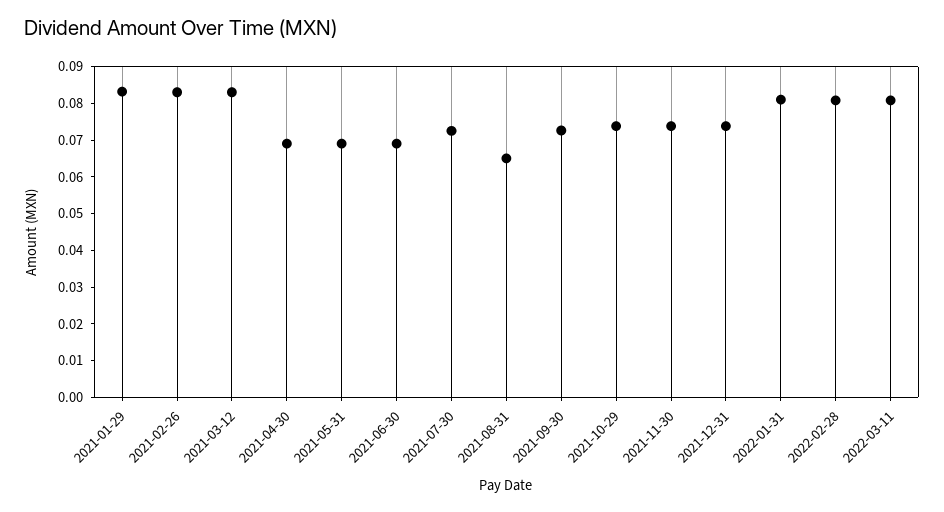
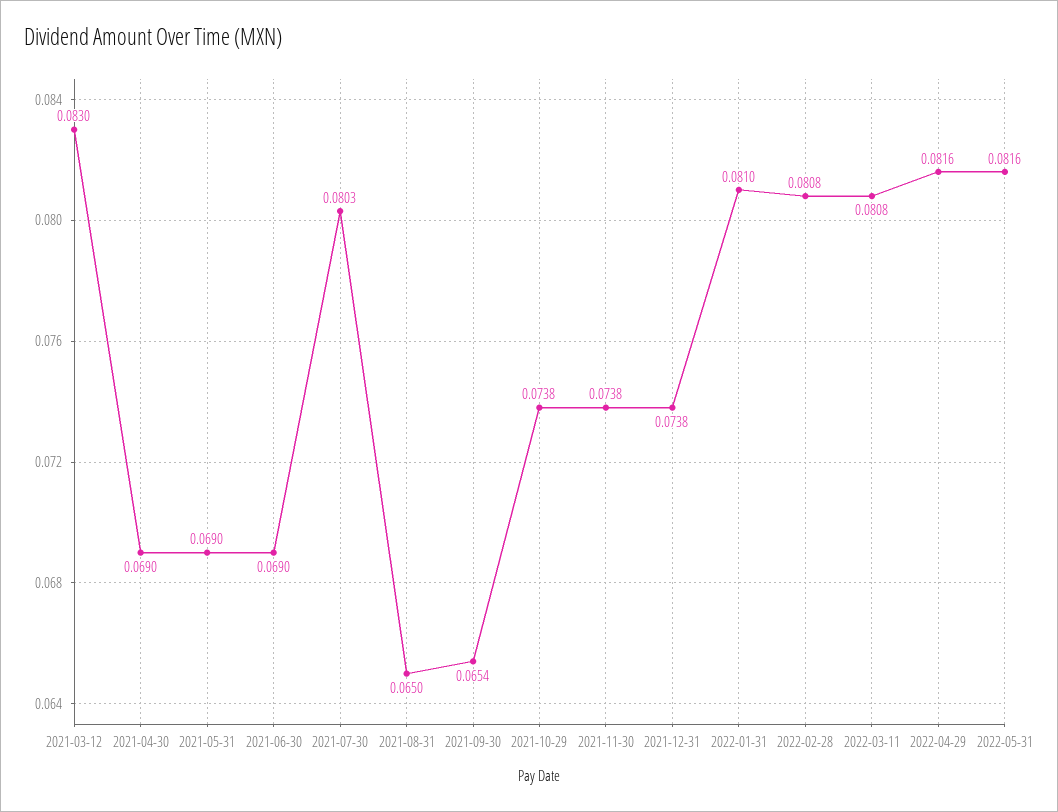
2021-01-29: 0.0825 -> none
2021-02-26: 0.0825 -> none
2021-07-30: 0.0725 -> 0.0803
2021-09-30: 0.0725 -> 0.0654
2022-04-29: none -> 0.0816
2022-05-31: none -> 0.0816

